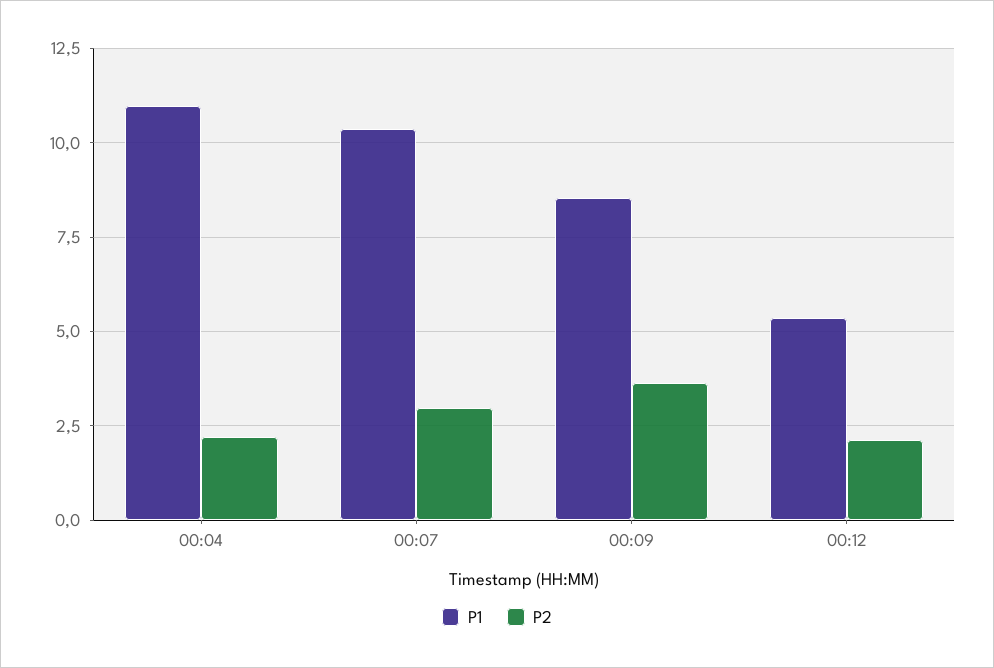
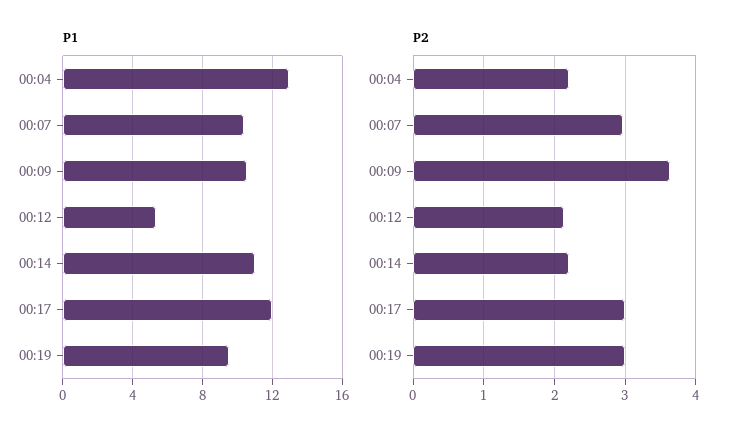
P1, 00:04: 11 -> 13
P1, 00:09: 8.5 -> 10.5
P1, 00:14: none -> 11
P1, 00:17: none -> 12
P1, 00:19: none -> 9.5
P2, 00:14: none -> 2.2
P2, 00:17: none -> 3
P2, 00:19: none -> 3

